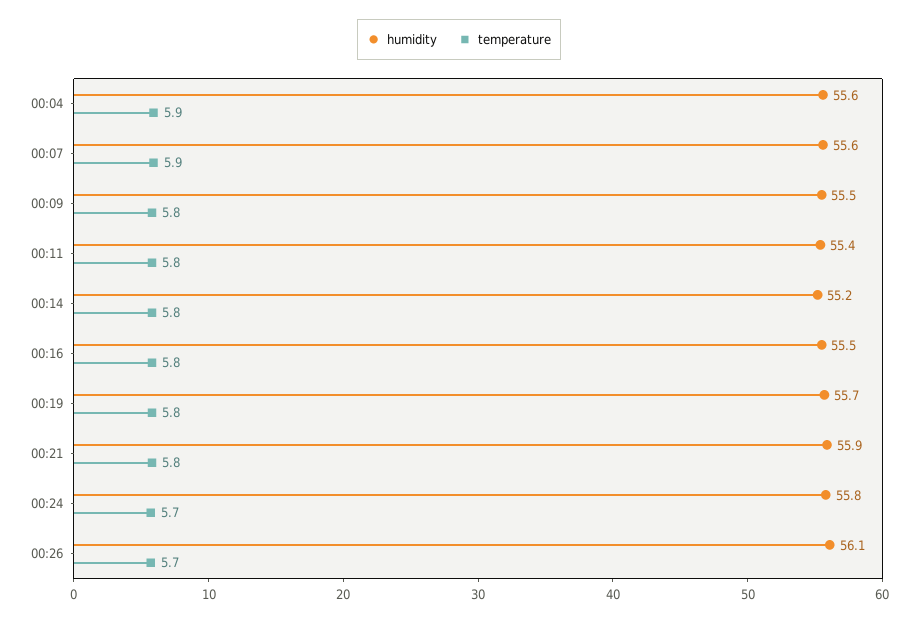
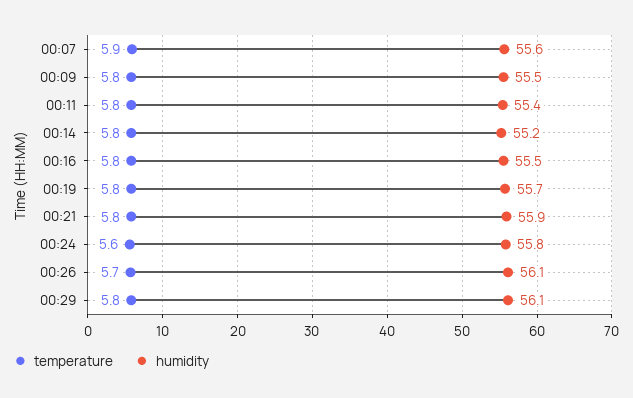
humidity, 00:04: 55.6 -> none
temperature, 00:04: 5.9 -> none
temperature, 00:24: 5.7 -> 5.6
temperature, 00:29: none -> 5.8
humidity, 00:29: none -> 56.1

